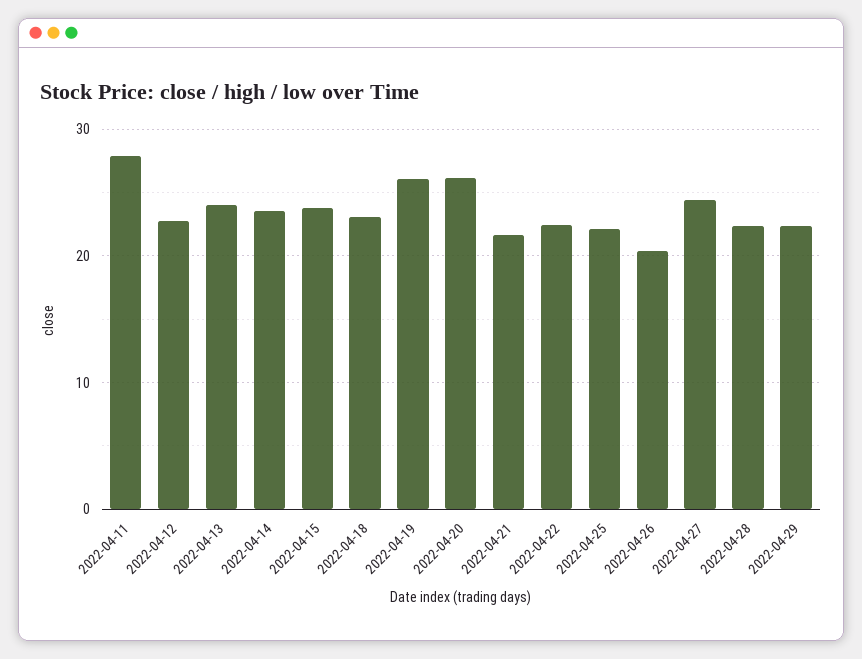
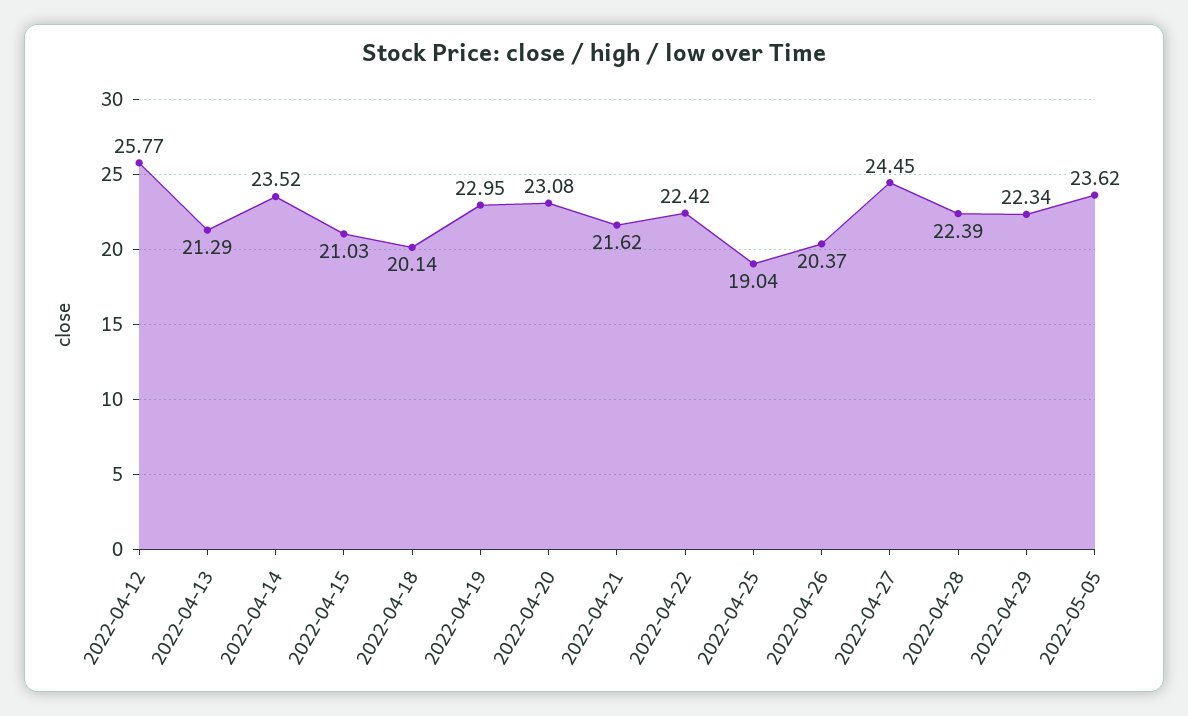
2022-04-11: 28 -> none
2022-04-12: 23 -> 25.77
2022-04-13: 24 -> 21.29
2022-04-15: 24 -> 21.03
2022-04-18: 23 -> 20.14
2022-04-19: 26 -> 22.95
2022-04-20: 26 -> 23.08
2022-04-25: 22 -> 19.04
2022-05-05: none -> 23.62

